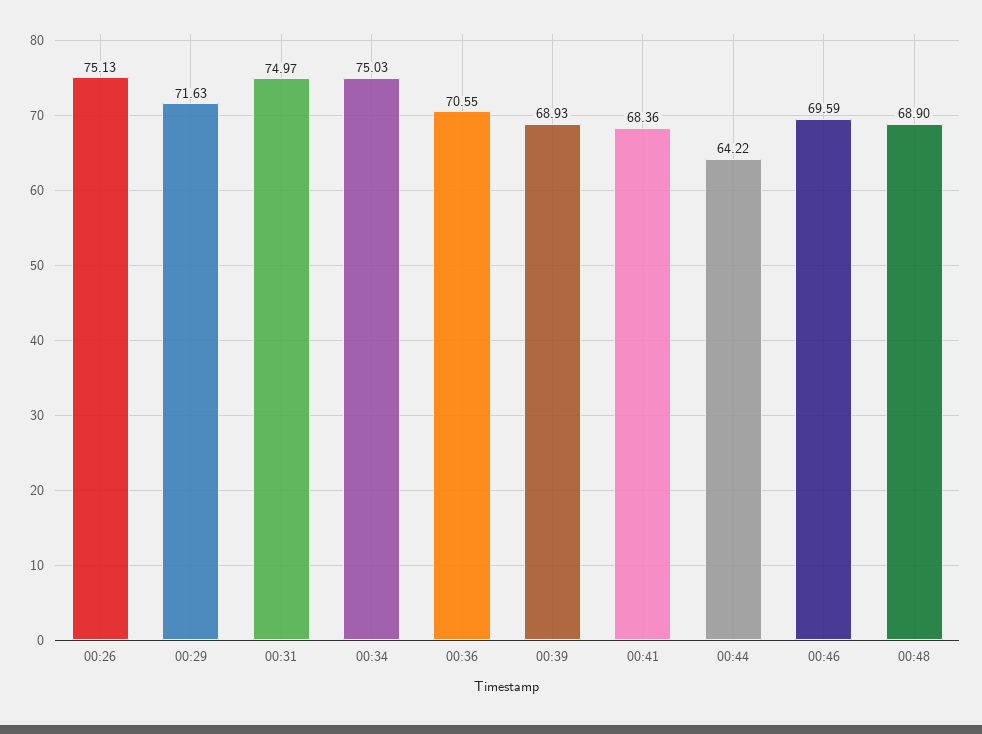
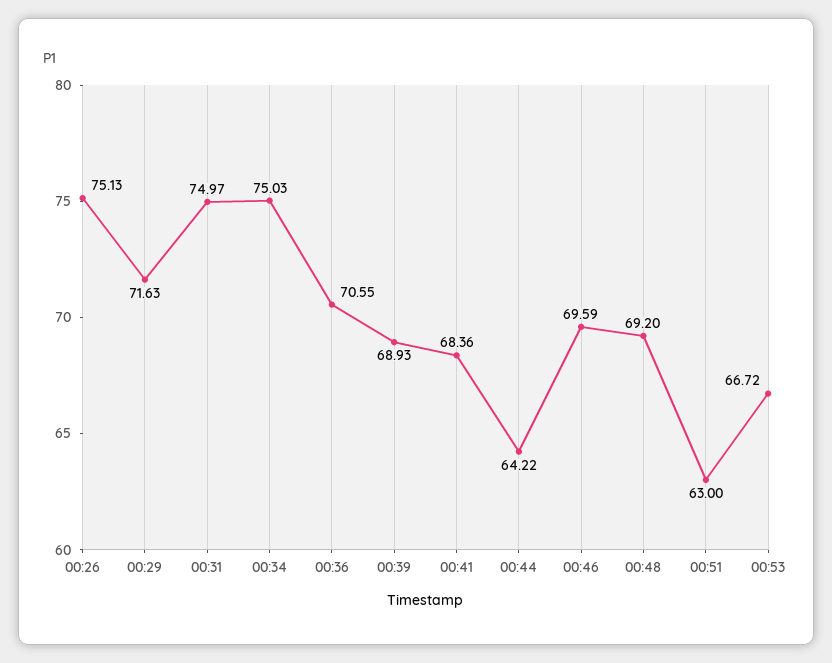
00:48: 68.9 -> 69.2
00:51: none -> 63
00:53: none -> 66.72

